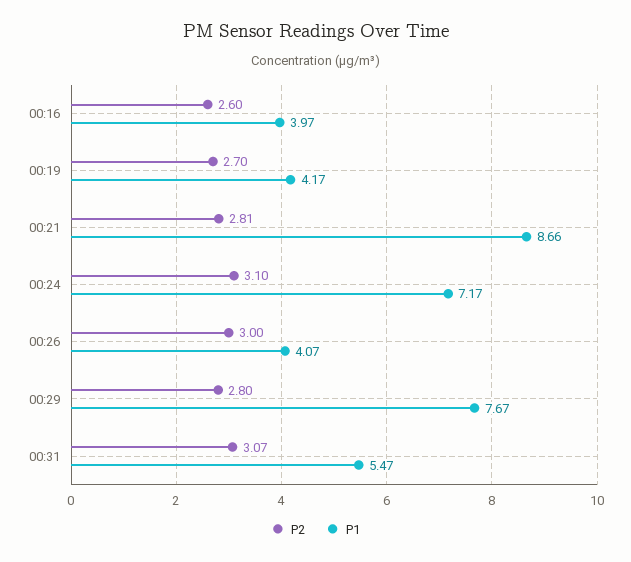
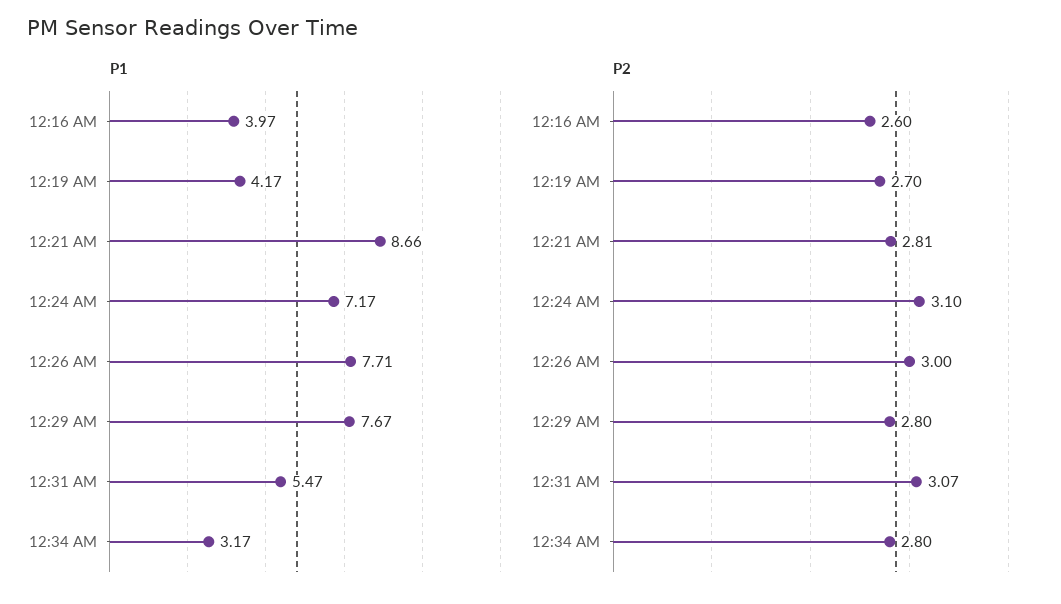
P1, 00:26: 4.07 -> 7.71
P1, 12:34 AM: none -> 3.17
P2, 12:34 AM: none -> 2.8

